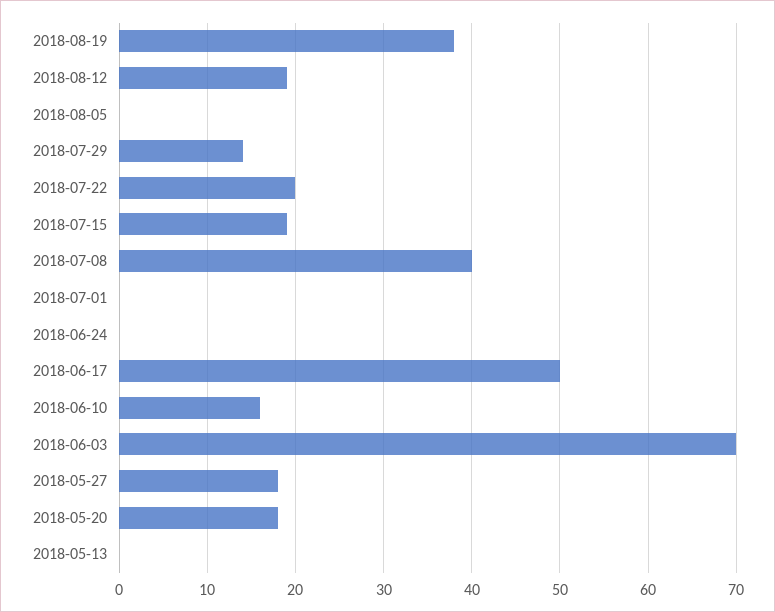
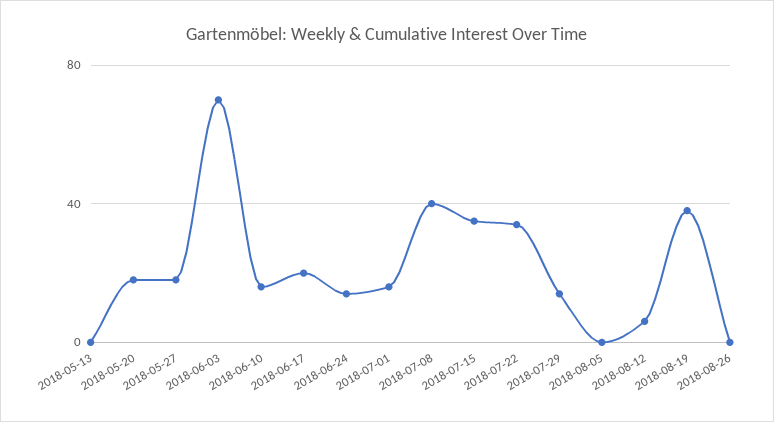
2018-08-12: 19 -> 5
2018-07-22: 20 -> 35
2018-07-15: 19 -> 35
2018-07-01: 0 -> 15
2018-06-24: 0 -> 15
2018-06-17: 50 -> 20
2018-08-26: none -> 0

